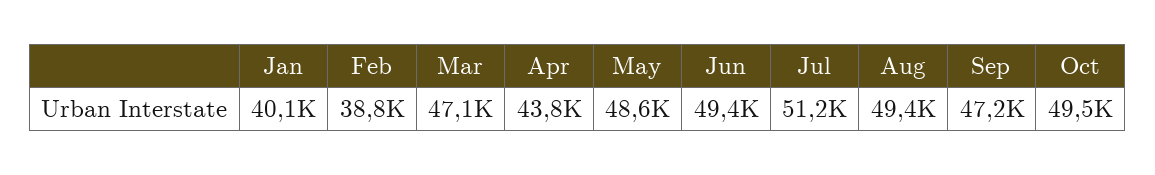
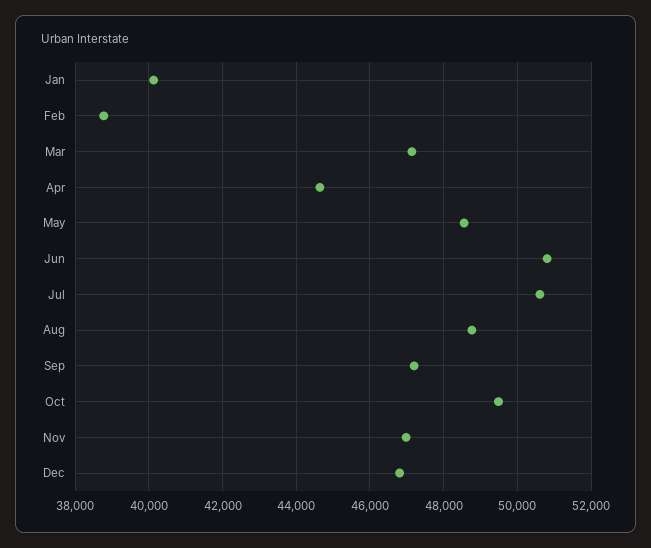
Apr: 43800 -> 44600
Jun: 49400 -> 50800
Jul: 51200 -> 50600
Aug: 49400 -> 48800
Nov: none -> 47000
Dec: none -> 46800

